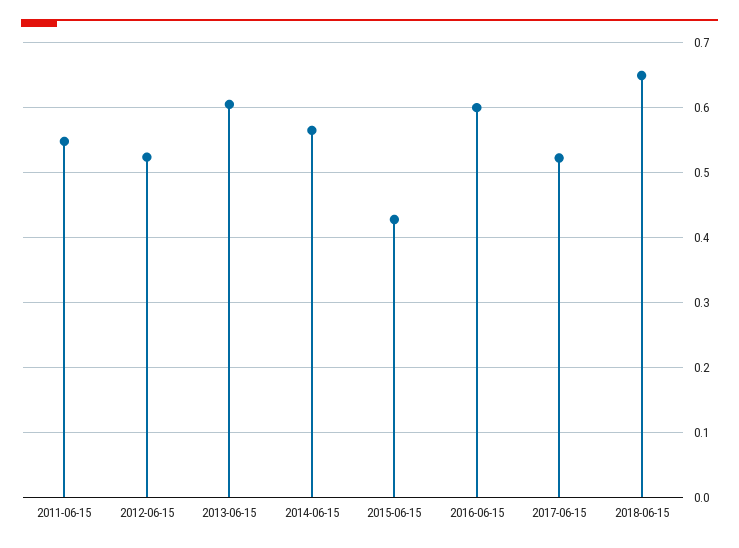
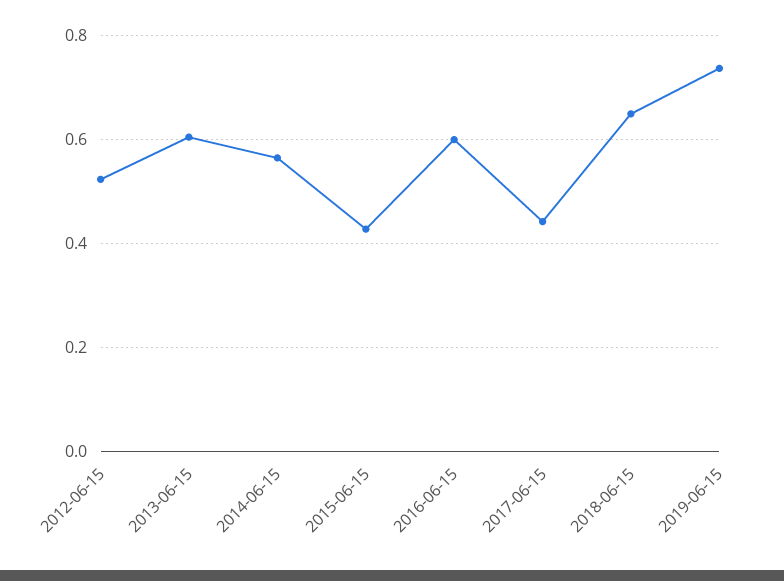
2011-06-15: 0.55 -> none
2017-06-15: 0.52 -> 0.44
2019-06-15: none -> 0.74

